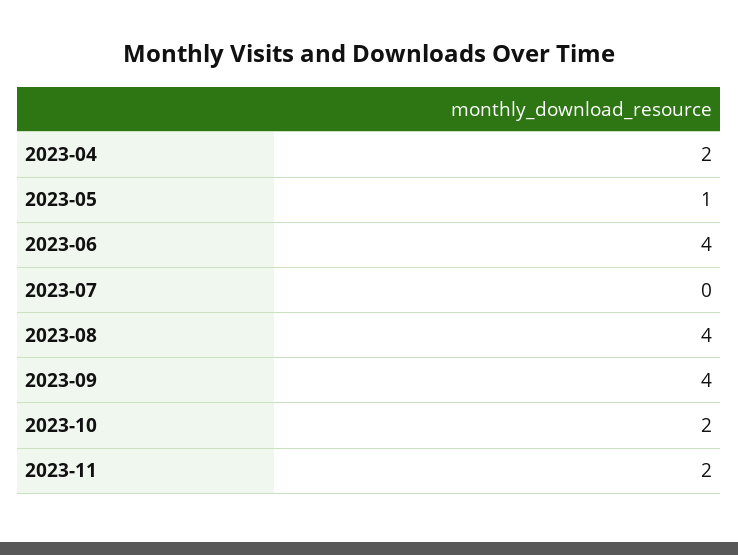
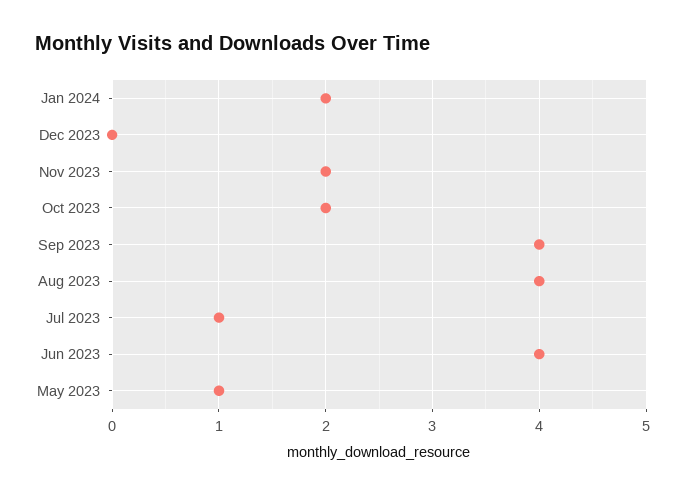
2023-04: 2 -> none
2023-07: 0 -> 1
Jan 2024: none -> 2
Dec 2023: none -> 0

